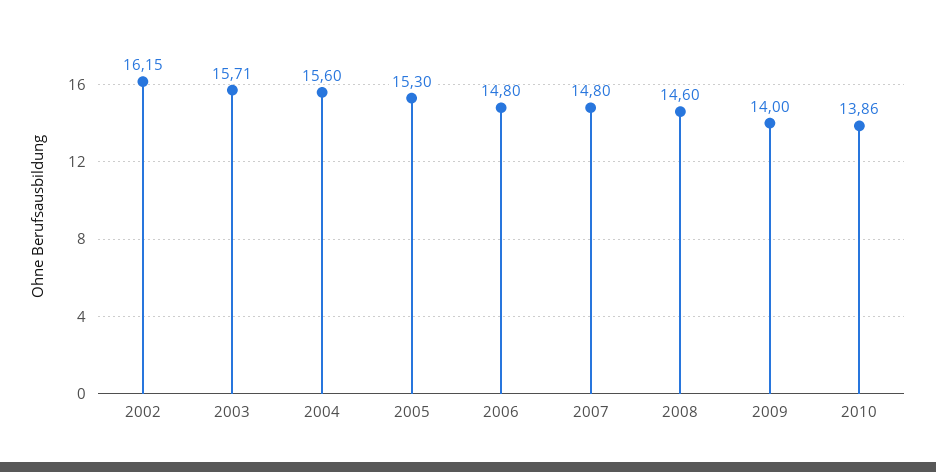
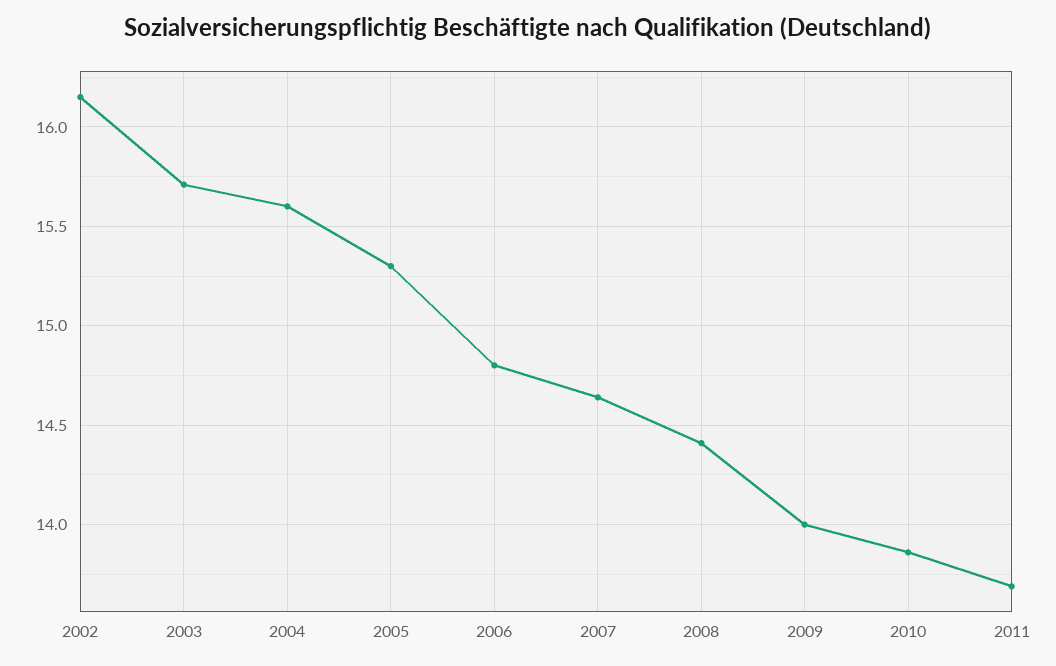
2007: 14.8 -> 14.65
2008: 14.6 -> 14.4
2011: none -> 13.7

